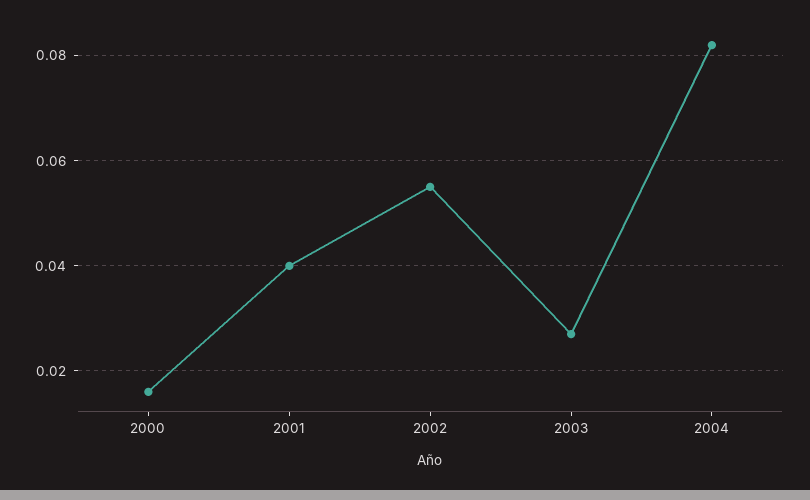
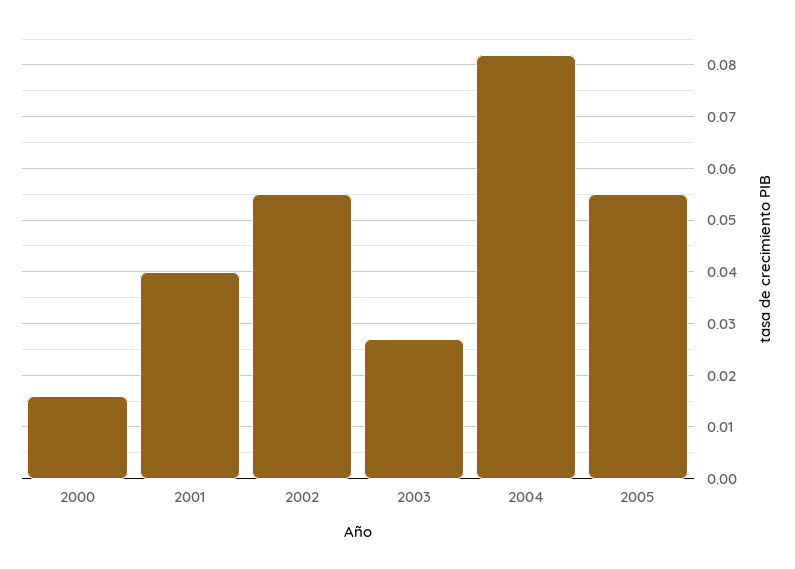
2005: none -> 0.055

